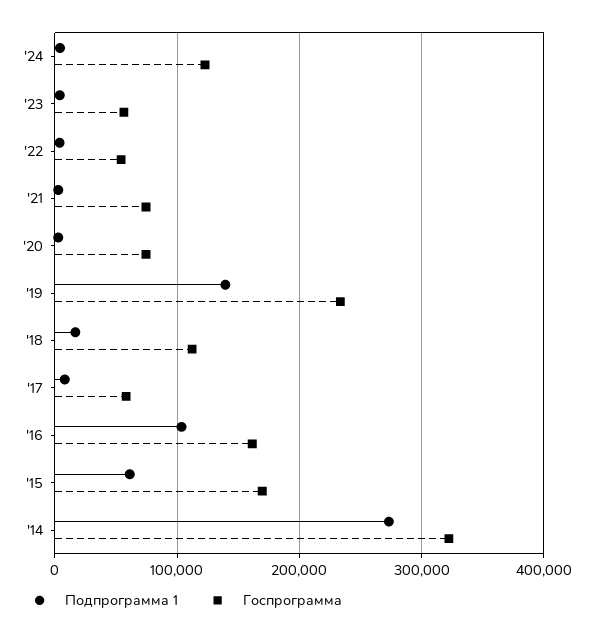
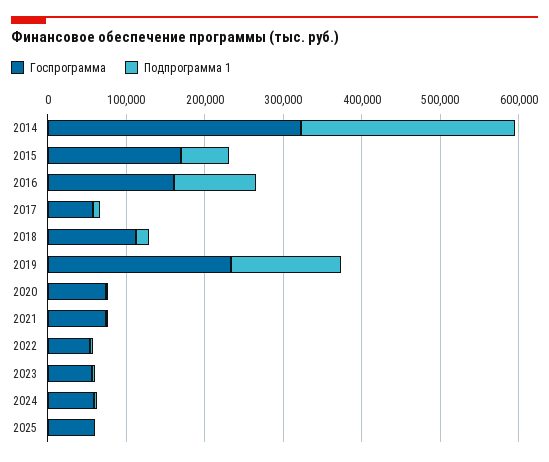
Госпрограмма, '24: 120000 -> 60000
Госпрограмма, 2025: none -> 60000
Подпрограмма 1, 2025: none -> 0

